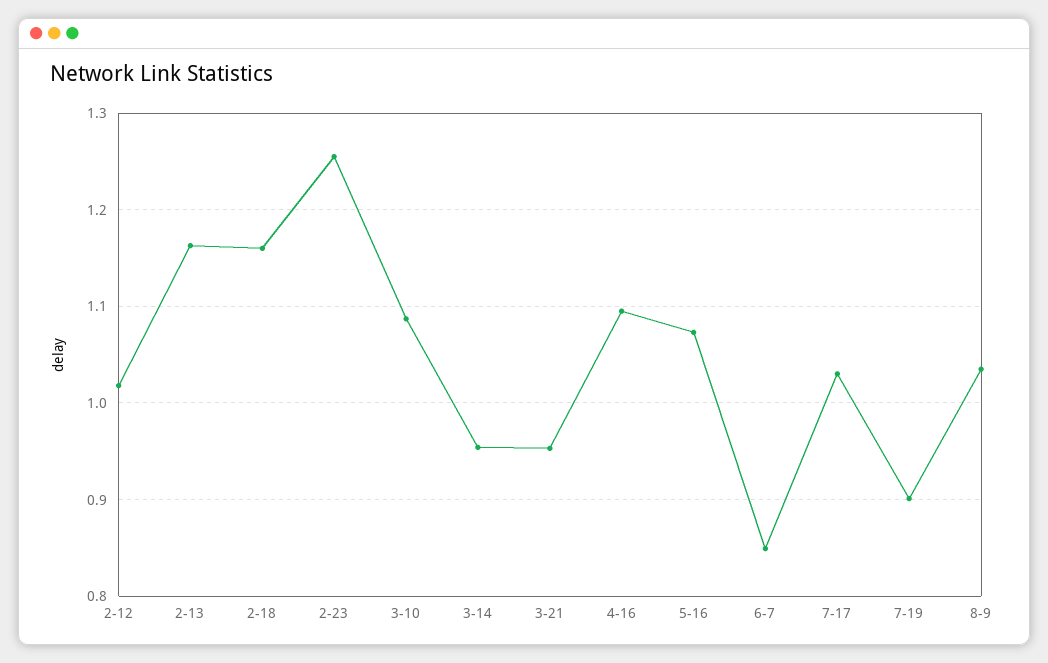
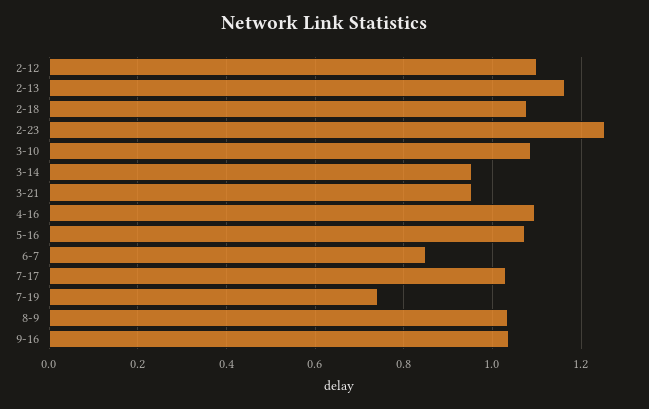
2-12: 1.02 -> 1.1
2-18: 1.16 -> 1.08
7-19: 0.9 -> 0.74
9-16: none -> 1.04

